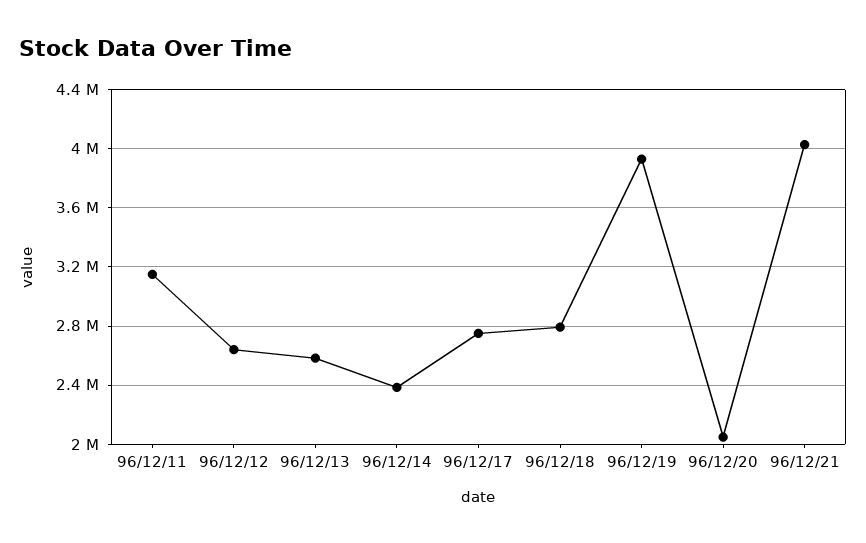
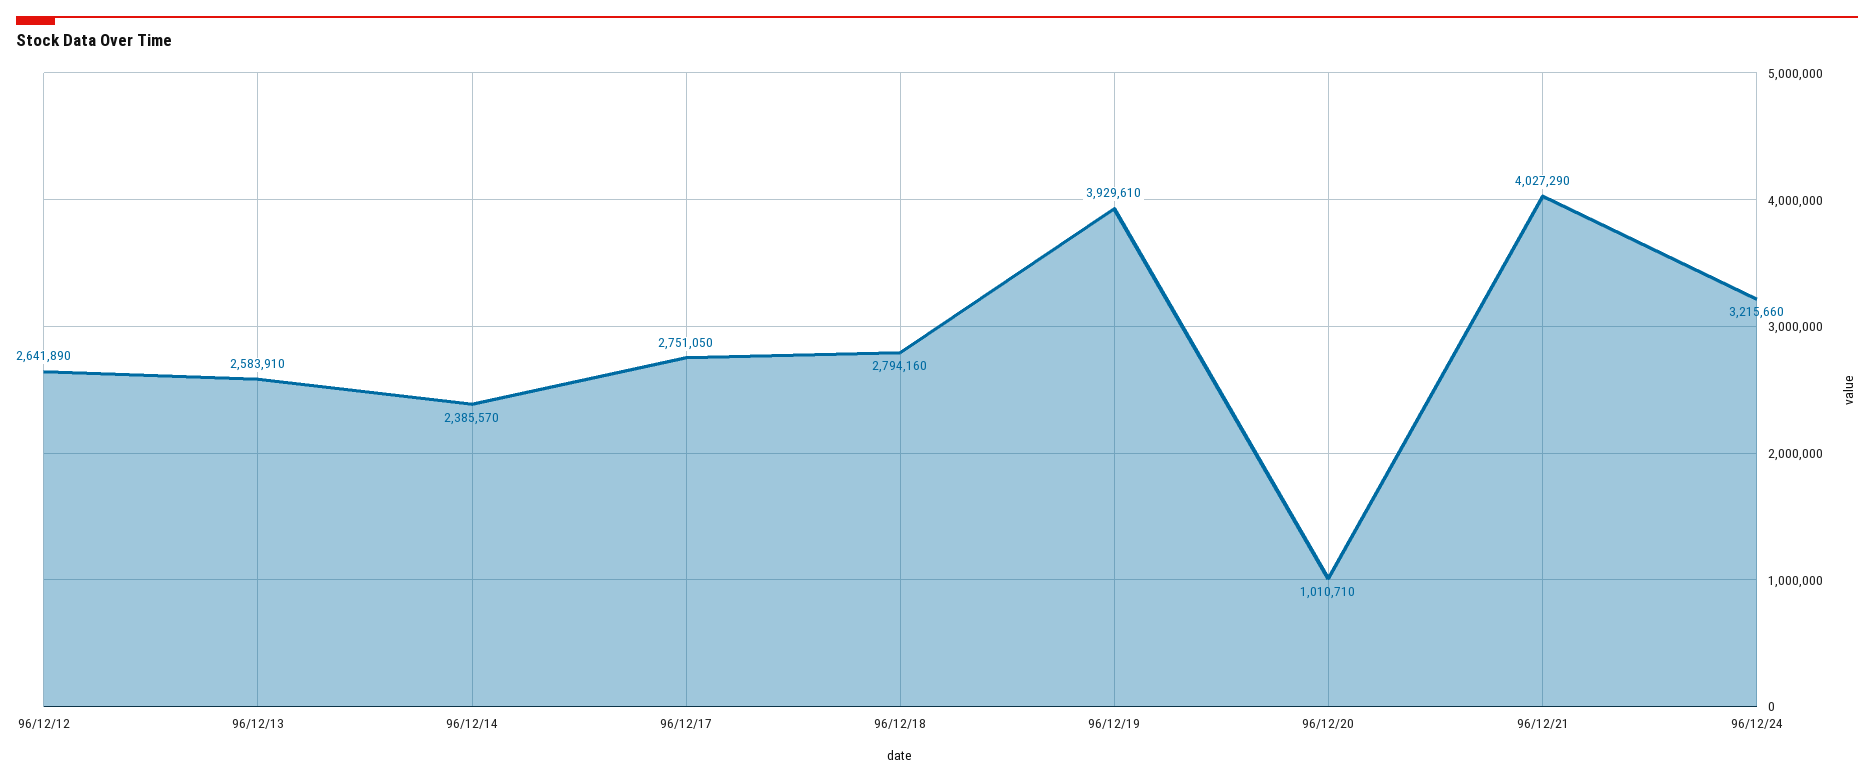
96/12/11: 3150000 -> none
96/12/20: 2050000 -> 1010710
96/12/24: none -> 3215660

